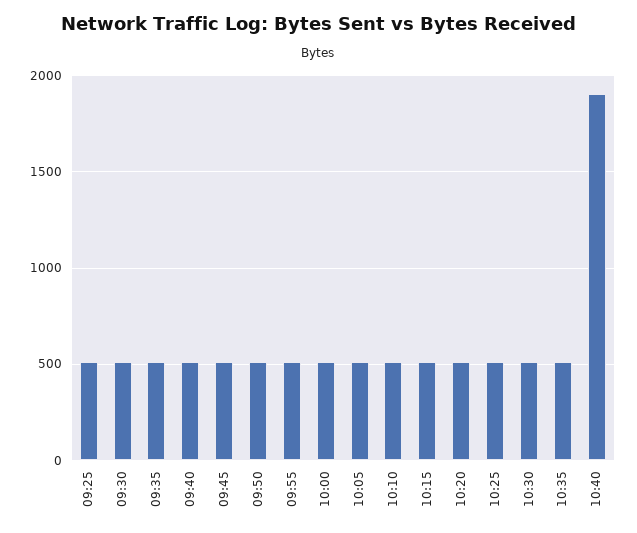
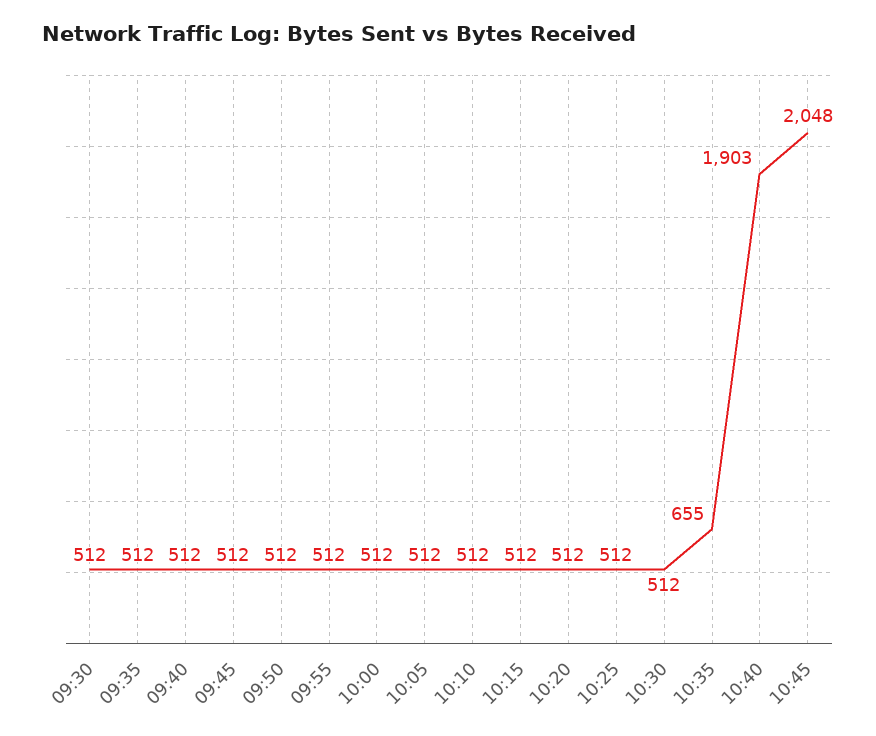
09:25: 500 -> none
10:35: 500 -> 655
10:45: none -> 2048

